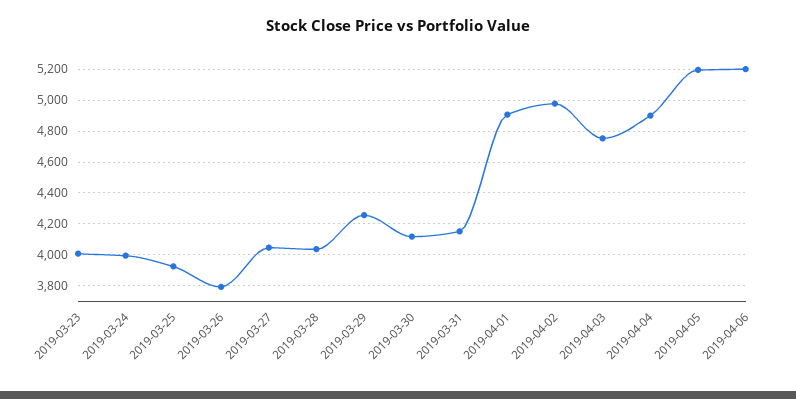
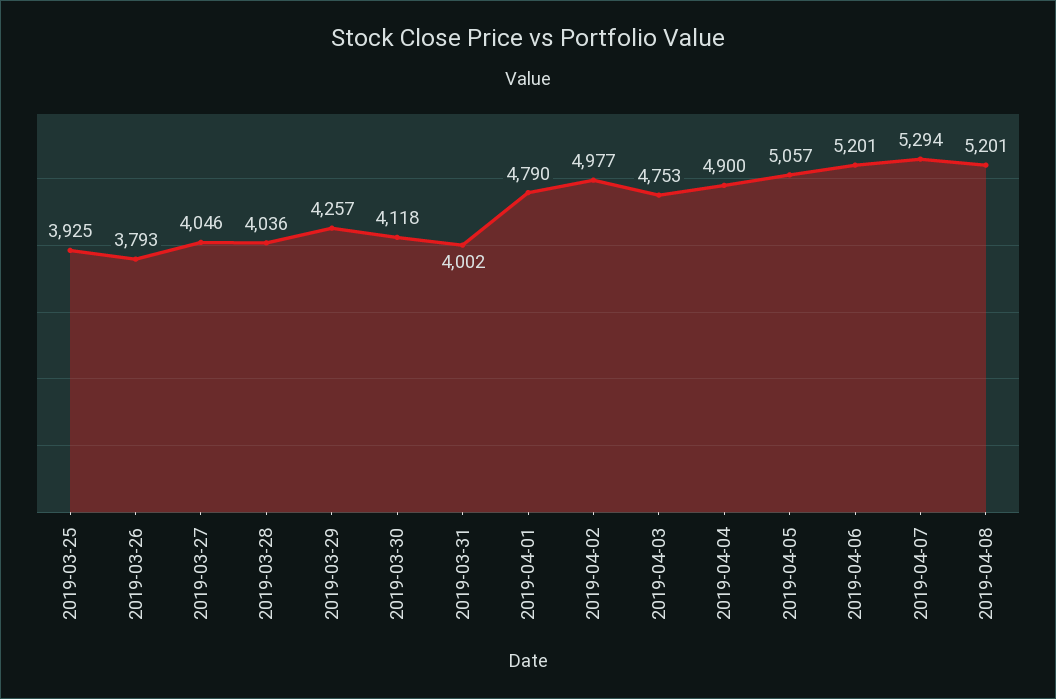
2019-03-23: 4000 -> none
2019-03-24: 4000 -> none
2019-03-31: 4150 -> 4002
2019-04-01: 4900 -> 4790
2019-04-05: 5200 -> 5057
2019-04-07: none -> 5294
2019-04-08: none -> 5201

